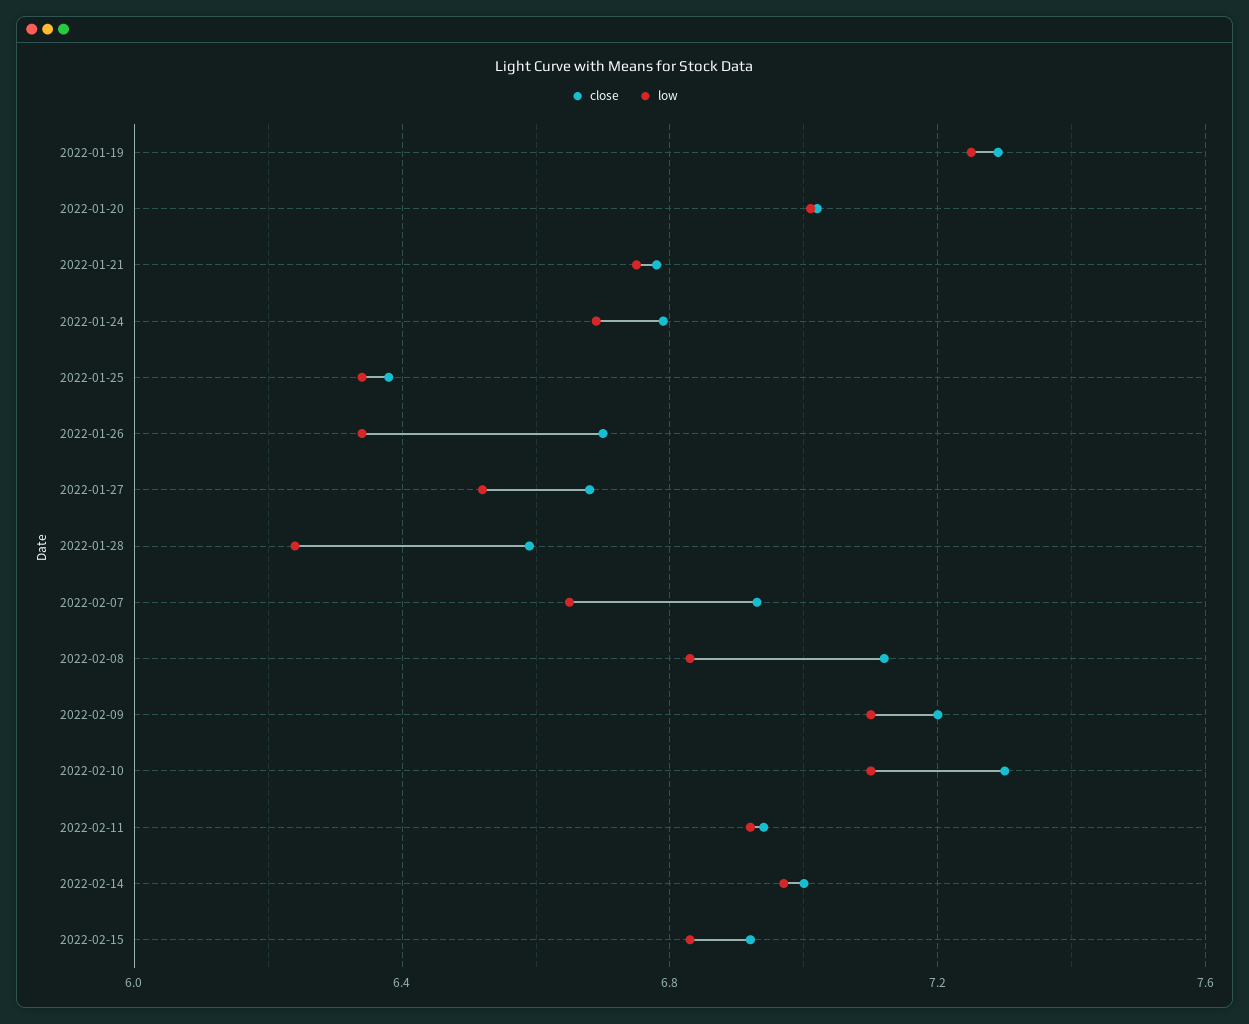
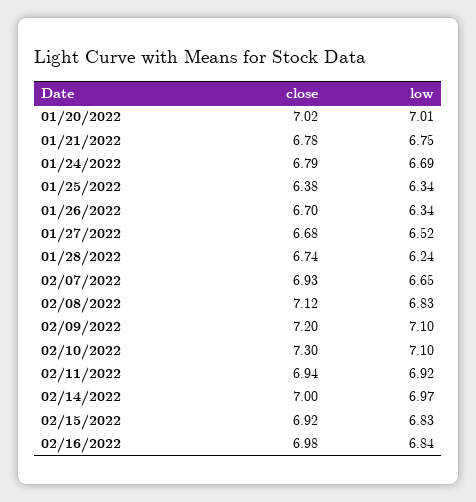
close, 2022-01-19: 7.3 -> none
low, 2022-01-19: 7.25 -> none
close, 2022-01-28: 6.6 -> 6.74
close, 02/16/2022: none -> 6.98
low, 02/16/2022: none -> 6.84

